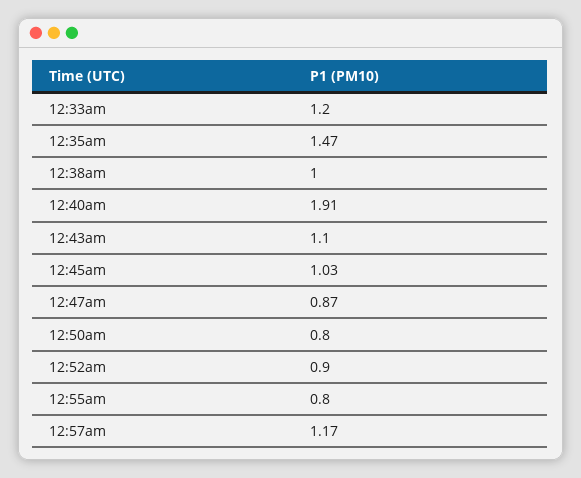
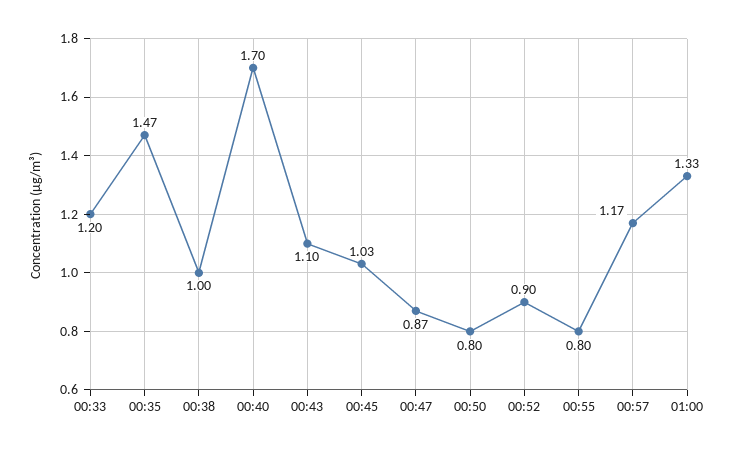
12:40am: 1.91 -> 1.7
01:00: none -> 1.33

